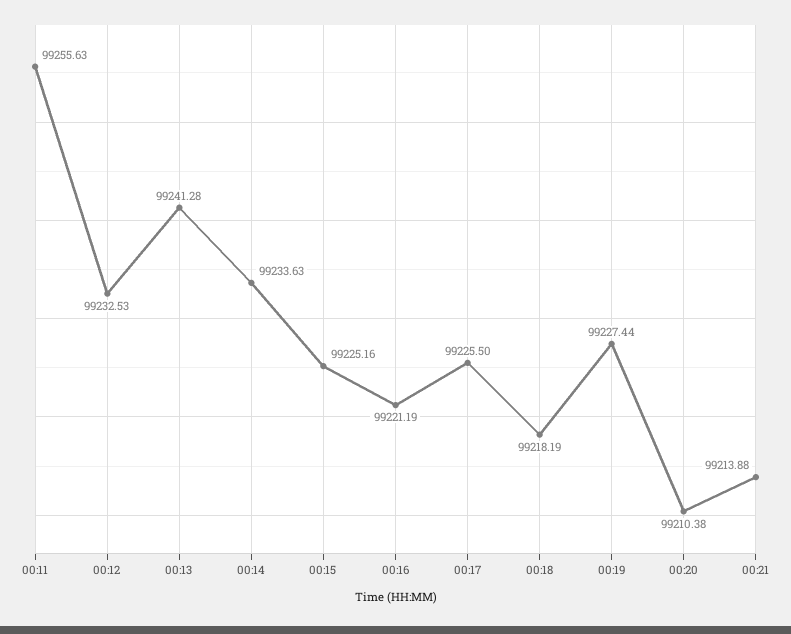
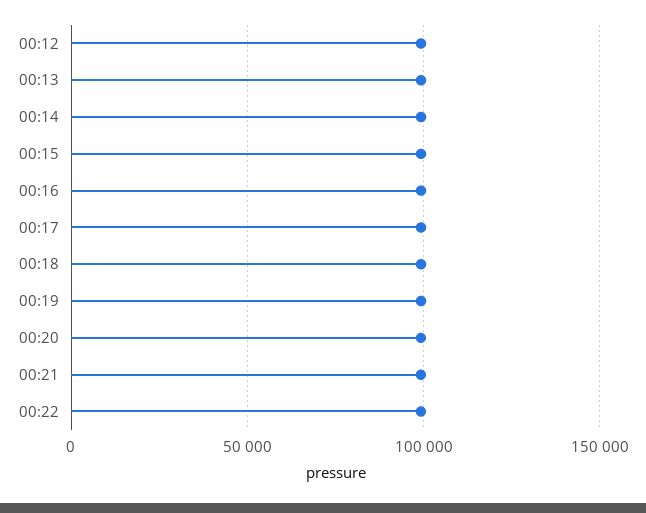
00:11: 99255.63 -> none
00:22: none -> 100000

